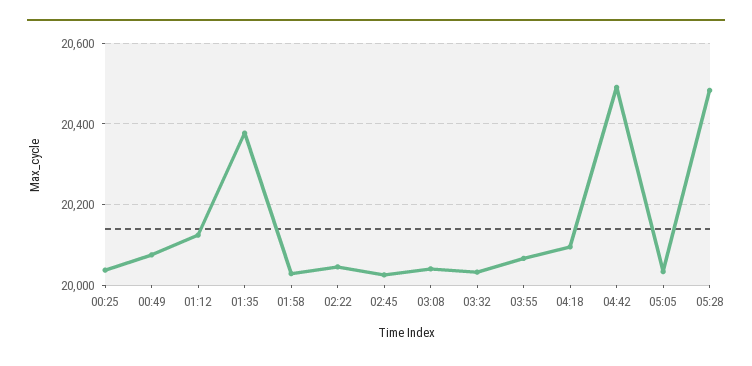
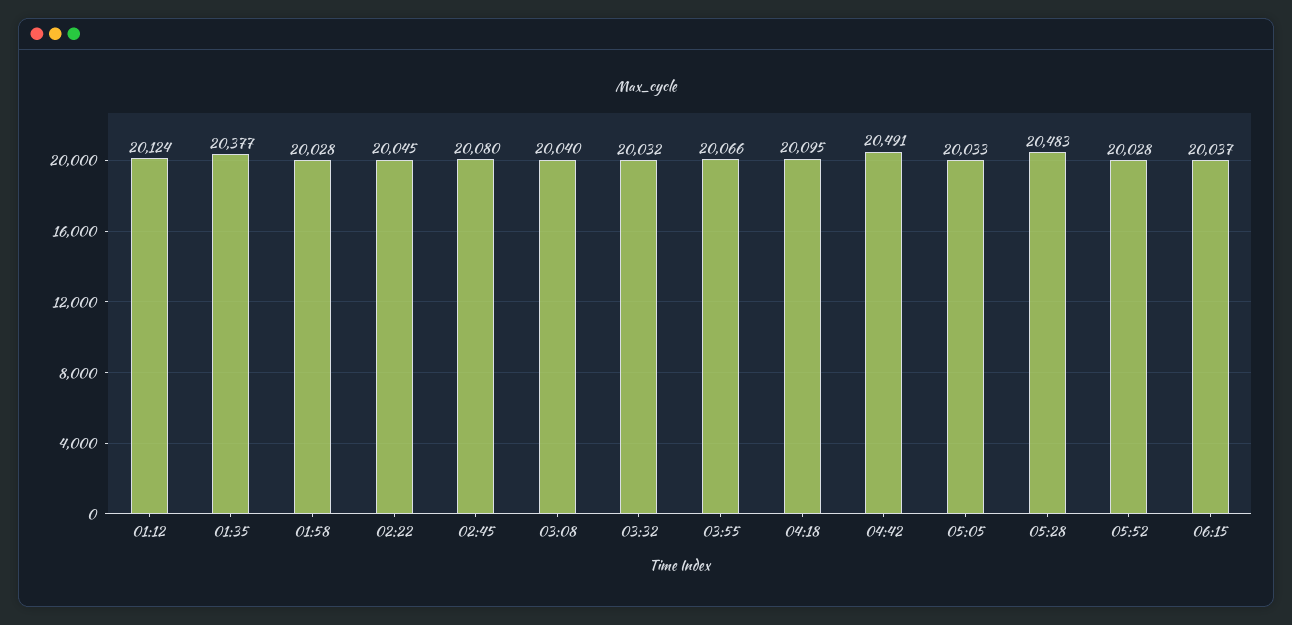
00:25: 20040 -> none
00:49: 20080 -> none
02:45: 20020 -> 20080
05:52: none -> 20028
06:15: none -> 20037

